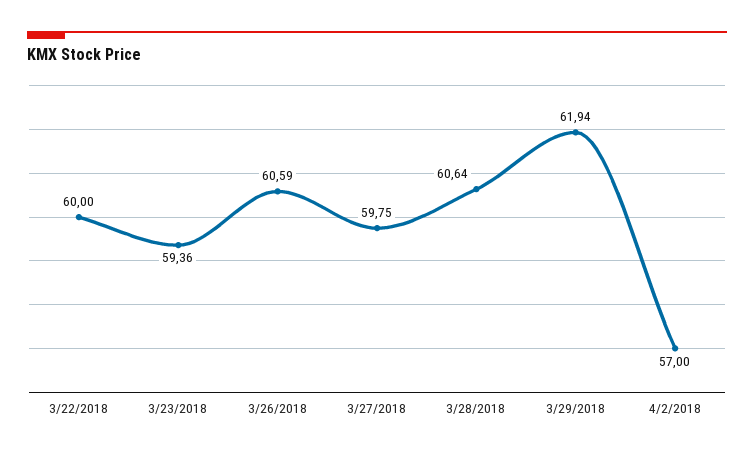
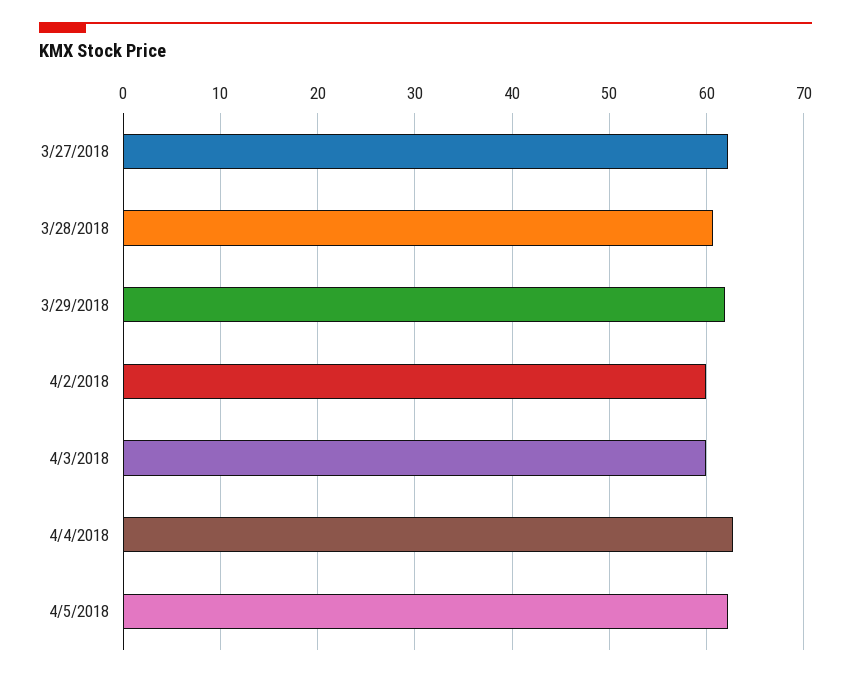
3/22/2018: 60 -> none
3/23/2018: 59.36 -> none
3/26/2018: 60.59 -> none
3/27/2018: 59.75 -> 62
4/2/2018: 57 -> 60
4/3/2018: none -> 60
4/4/2018: none -> 63
4/5/2018: none -> 62

